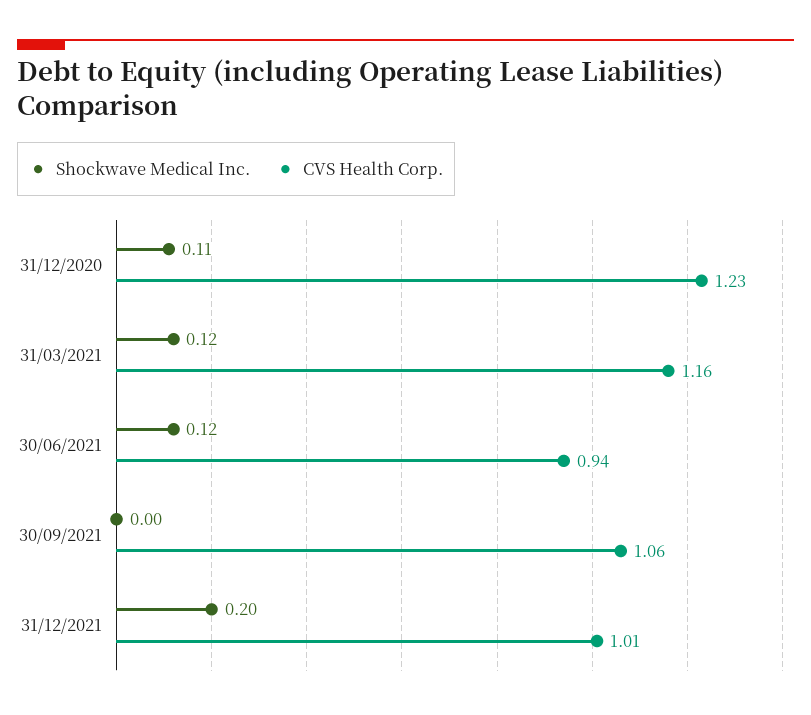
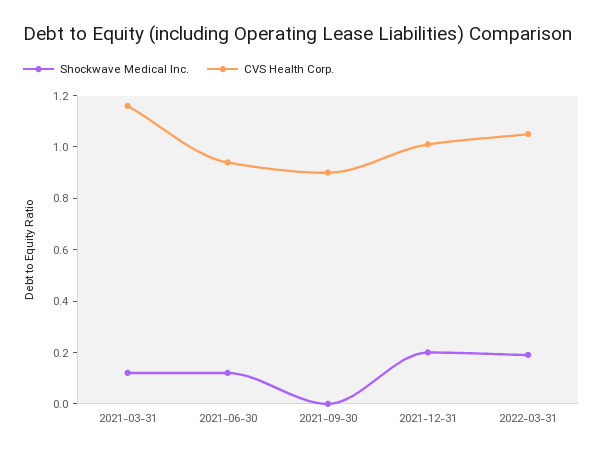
Shockwave Medical Inc., 31/12/2020: 0.11 -> none
CVS Health Corp., 31/12/2020: 1.23 -> none
CVS Health Corp., 30/09/2021: 1.06 -> 0.9
Shockwave Medical Inc., 2022-03-31: none -> 0.2
CVS Health Corp., 2022-03-31: none -> 1.05

